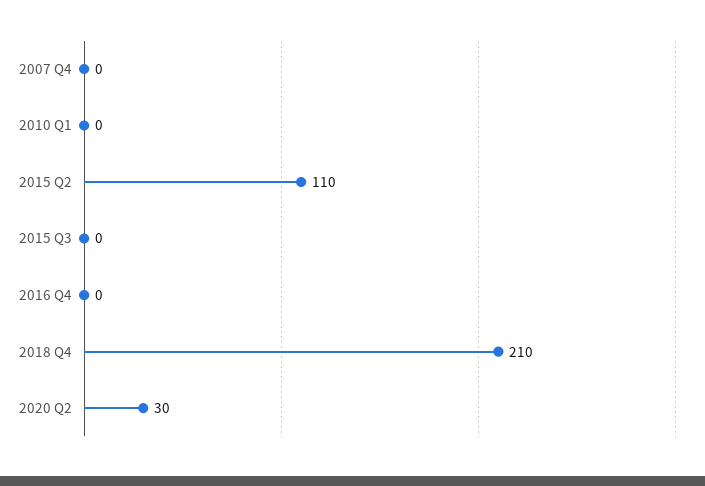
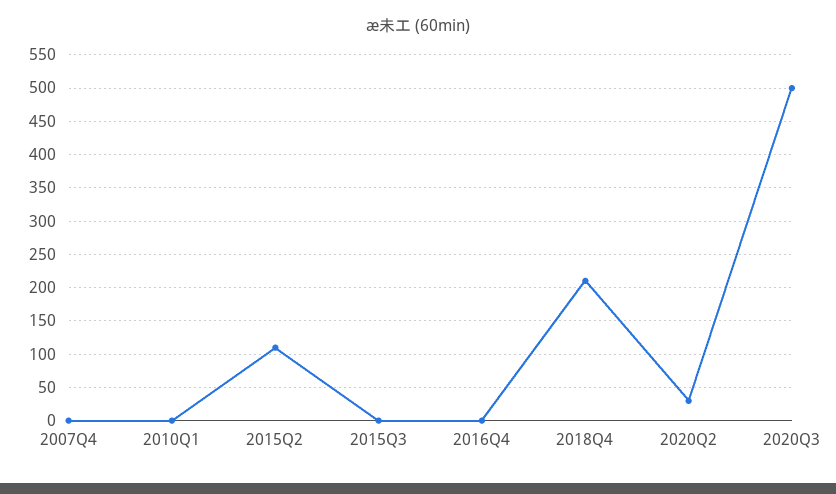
2020Q3: none -> 500

